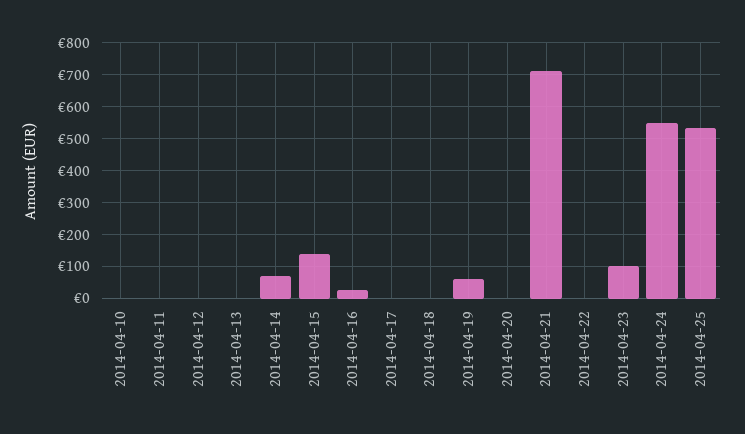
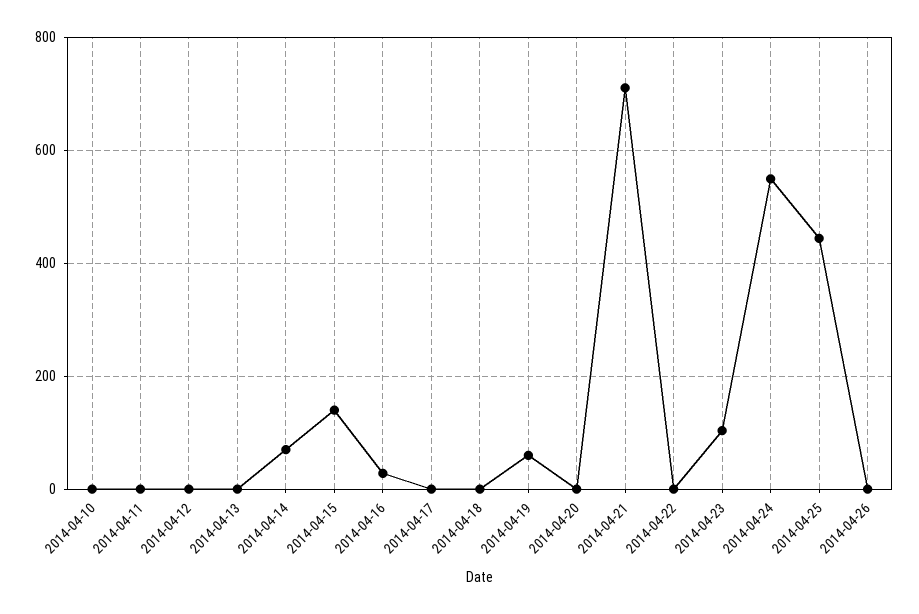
2014-04-25: 540 -> 440
2014-04-26: none -> 0

